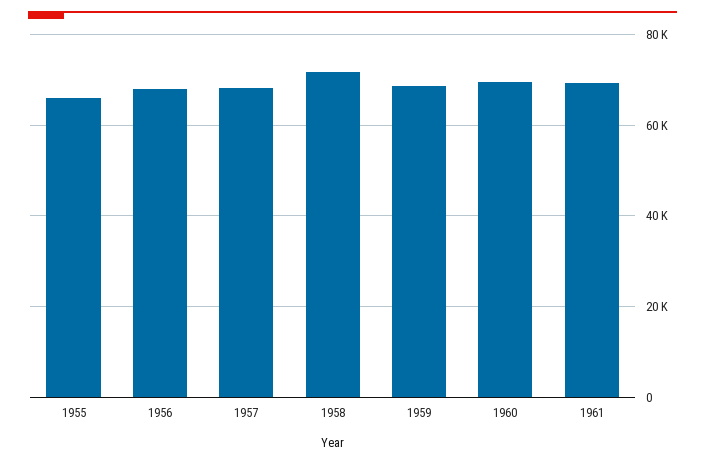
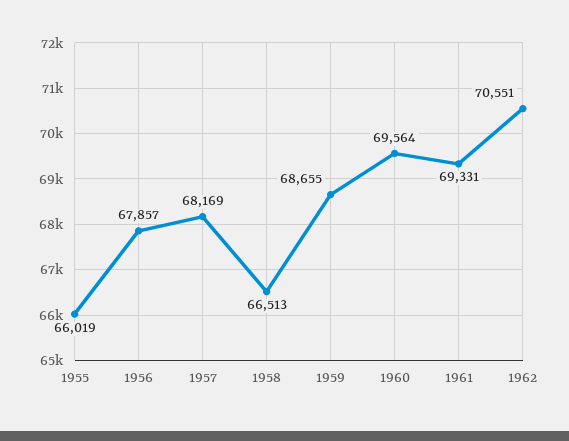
1958: 72000 -> 66513
1962: none -> 70551

